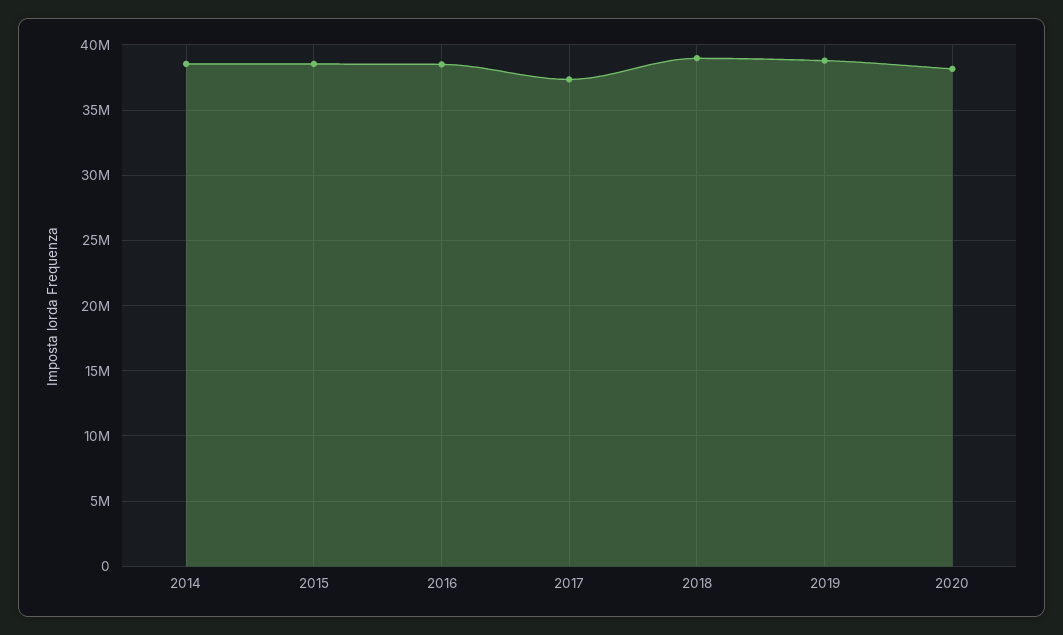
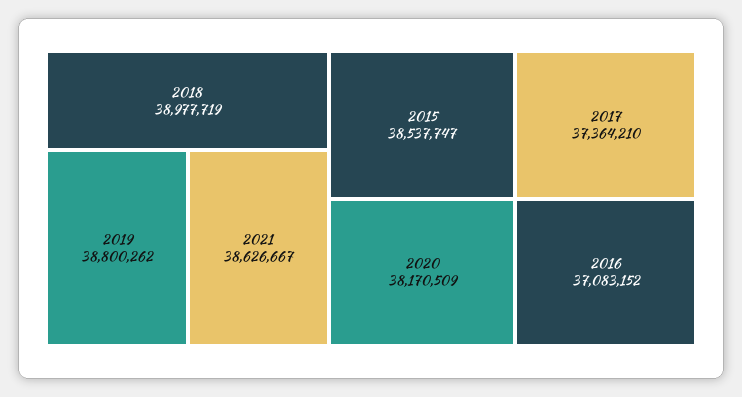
2014: 38500000 -> none
2016: 38500000 -> 37083152
2021: none -> 38626667

